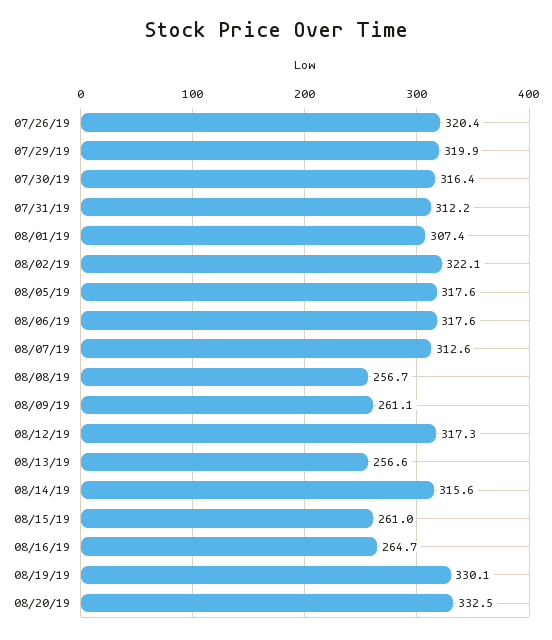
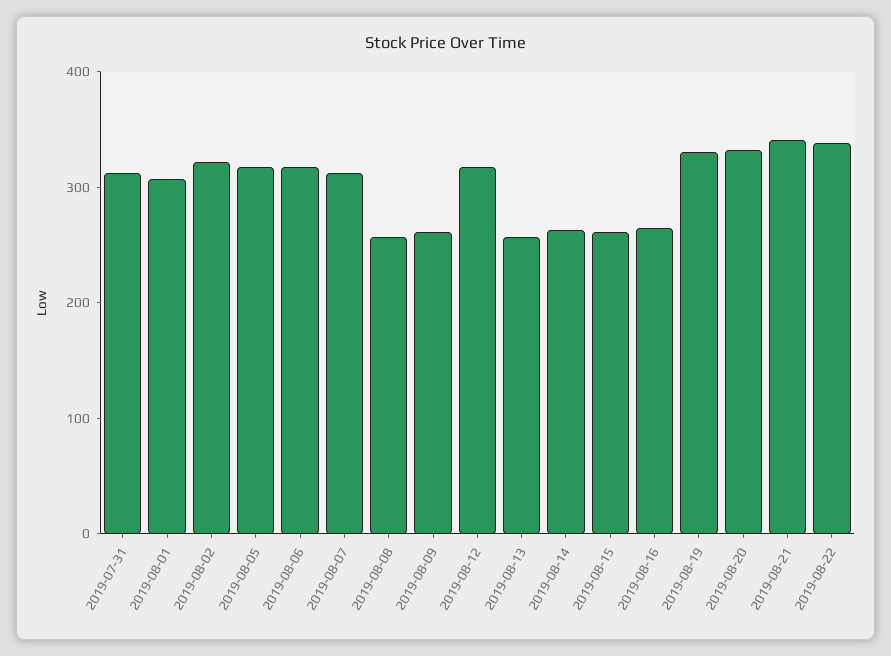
07/26/19: 320.4 -> none
07/29/19: 319.9 -> none
07/30/19: 316.4 -> none
08/14/19: 315.6 -> 260
2019-08-21: none -> 340
2019-08-22: none -> 340

